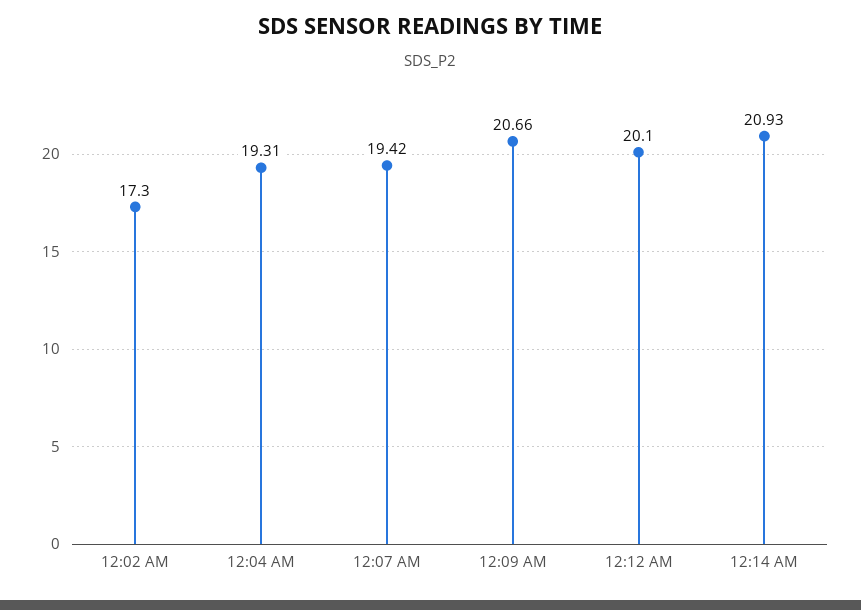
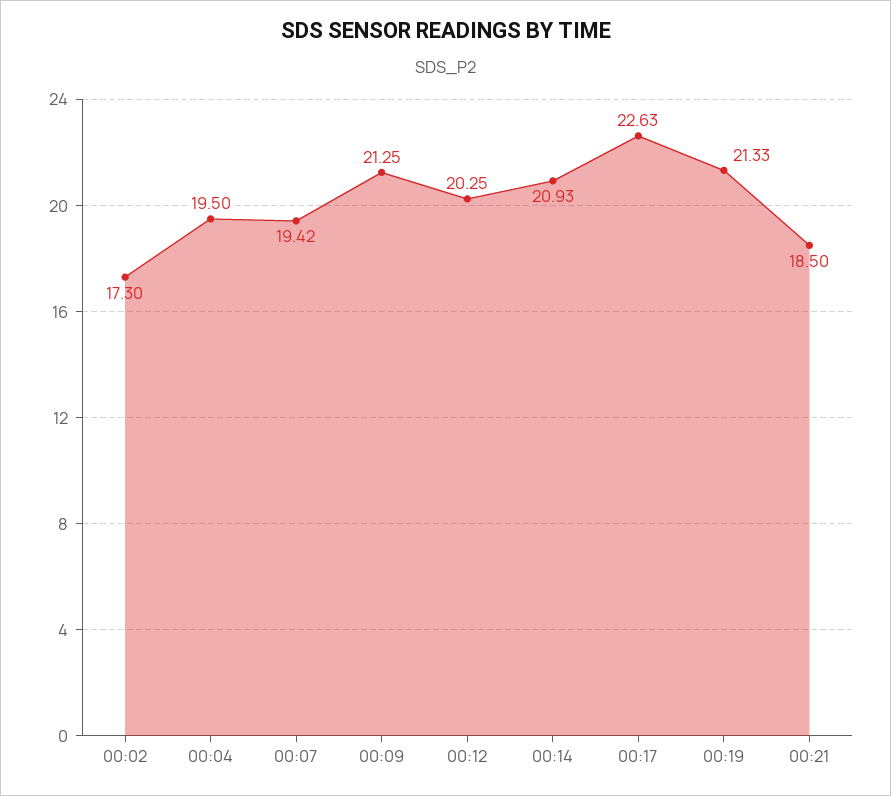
12:04 AM: 19.31 -> 19.5
12:09 AM: 20.66 -> 21.25
12:12 AM: 20.1 -> 20.25
00:17: none -> 22.63
00:19: none -> 21.33
00:21: none -> 18.5

